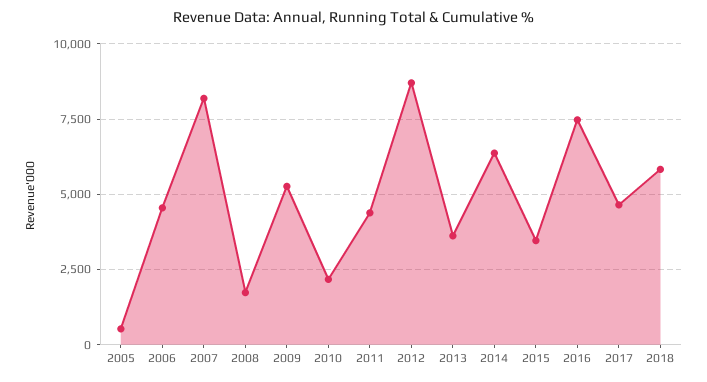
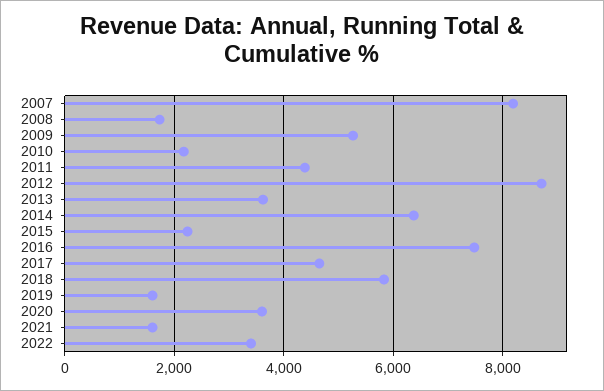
2005: 500 -> none
2006: 4500 -> none
2015: 3500 -> 2200
2019: none -> 1600
2020: none -> 3600
2021: none -> 1600
2022: none -> 3400

